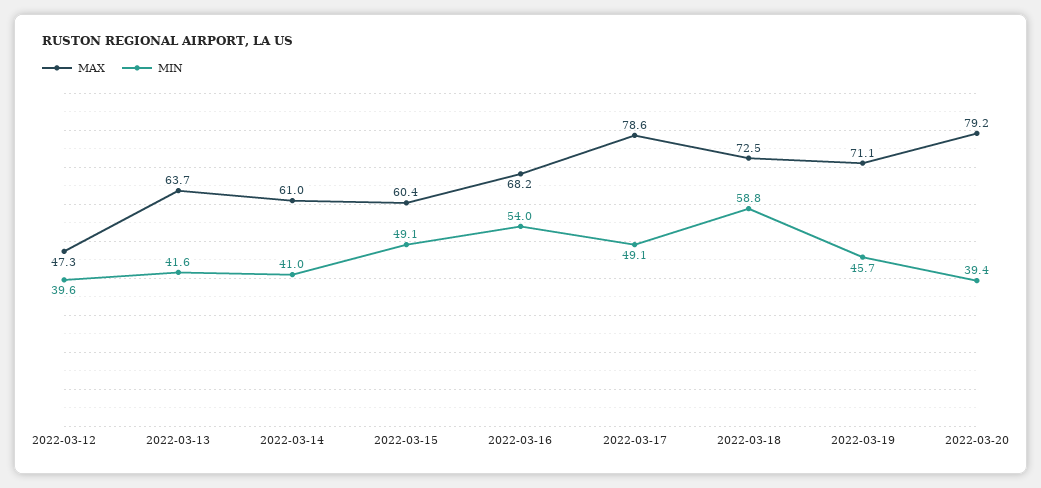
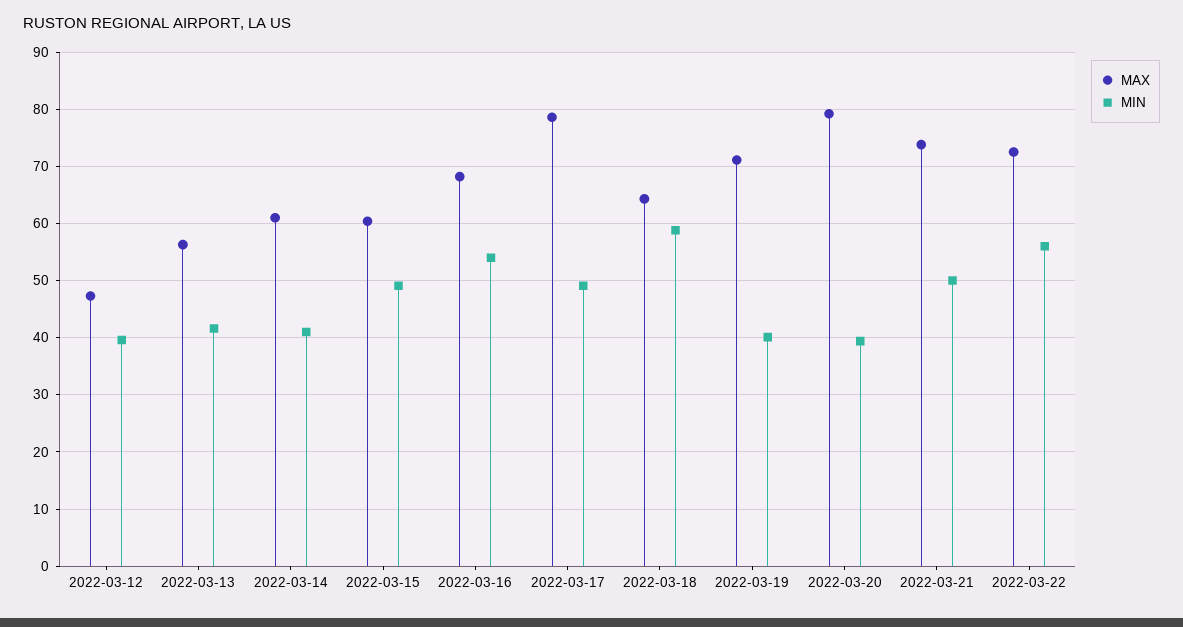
MAX, 2022-03-13: 63.7 -> 56
MAX, 2022-03-18: 72.5 -> 64
MIN, 2022-03-19: 45.7 -> 40
MAX, 2022-03-21: none -> 74
MIN, 2022-03-21: none -> 50
MAX, 2022-03-22: none -> 72
MIN, 2022-03-22: none -> 56

